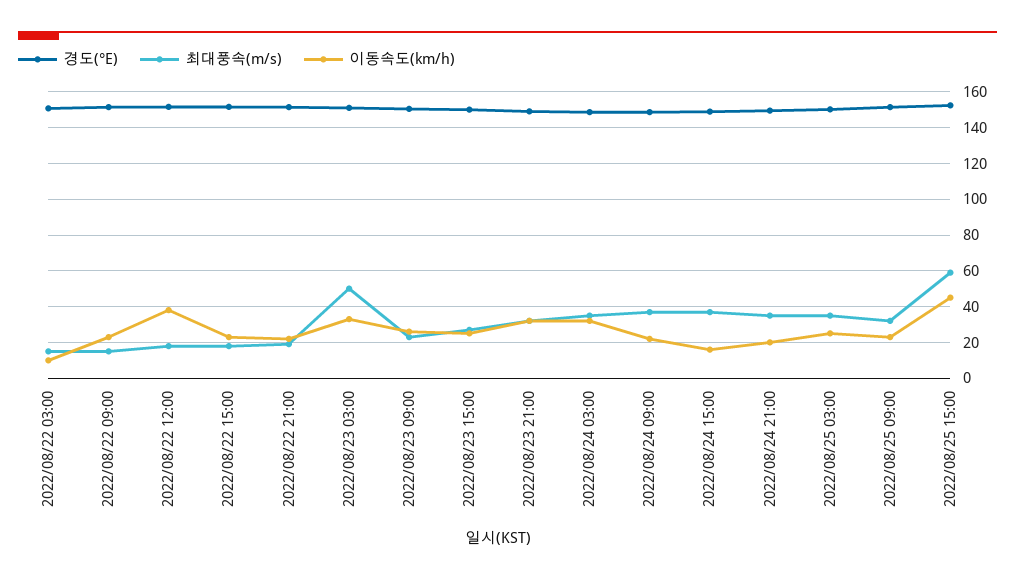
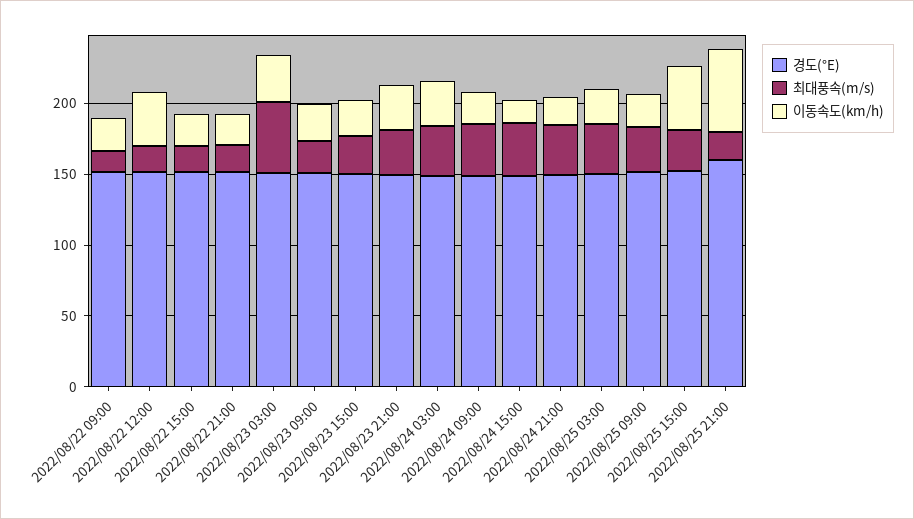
경도(°E), 2022/08/22 03:00: 150 -> none
최대풍속(m/s), 2022/08/22 03:00: 15 -> none
이동속도(km/h), 2022/08/22 03:00: 10 -> none
최대풍속(m/s), 2022/08/25 15:00: 60 -> 30
경도(°E), 2022/08/25 21:00: none -> 160
최대풍속(m/s), 2022/08/25 21:00: none -> 20
이동속도(km/h), 2022/08/25 21:00: none -> 60

